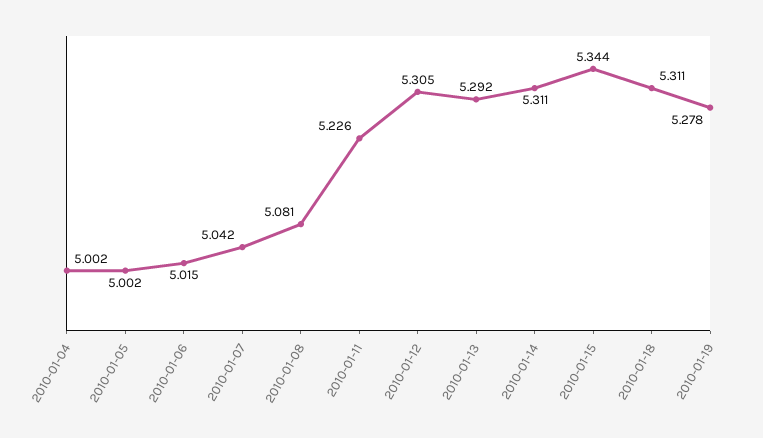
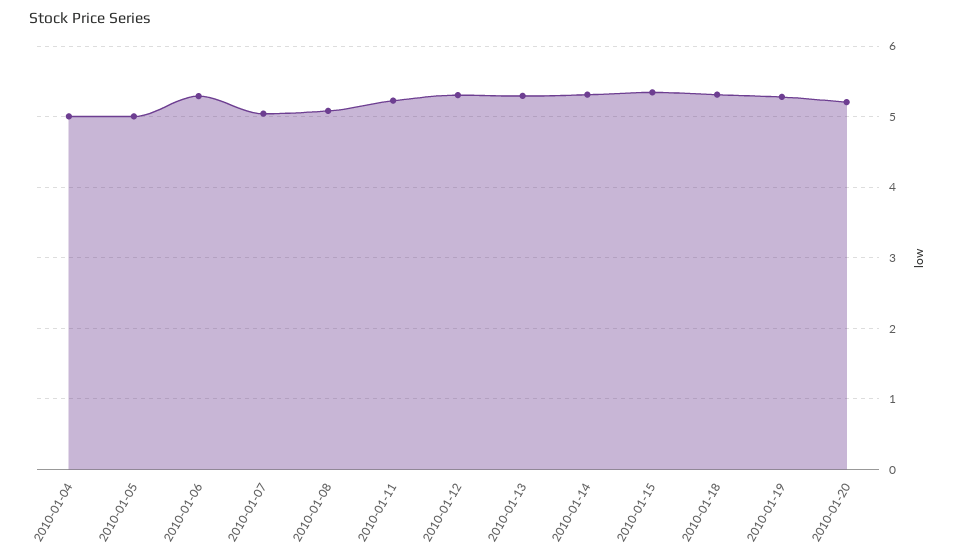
2010-01-06: 5.015 -> 5.3
2010-01-20: none -> 5.2

